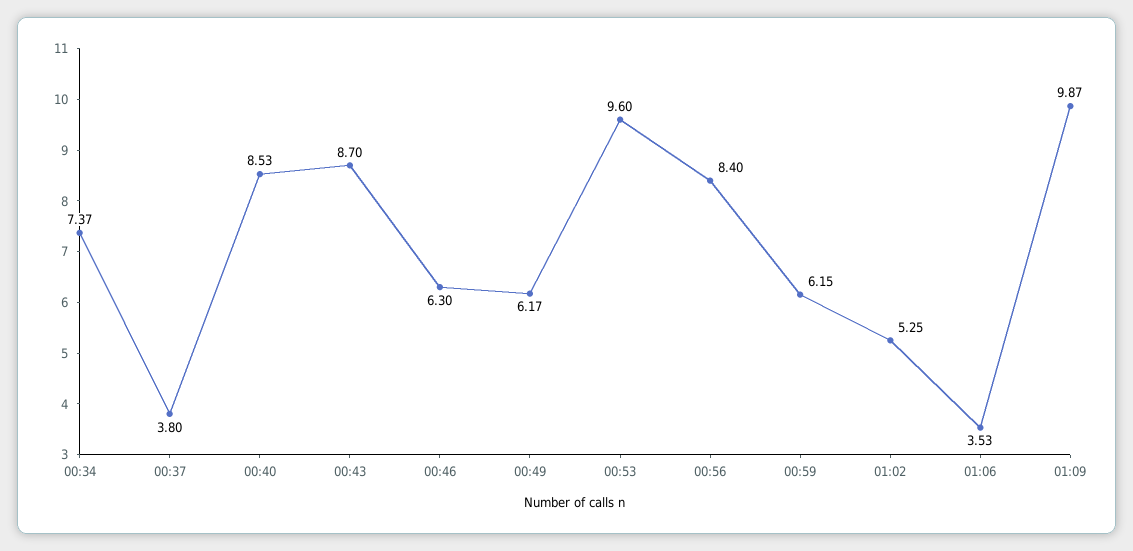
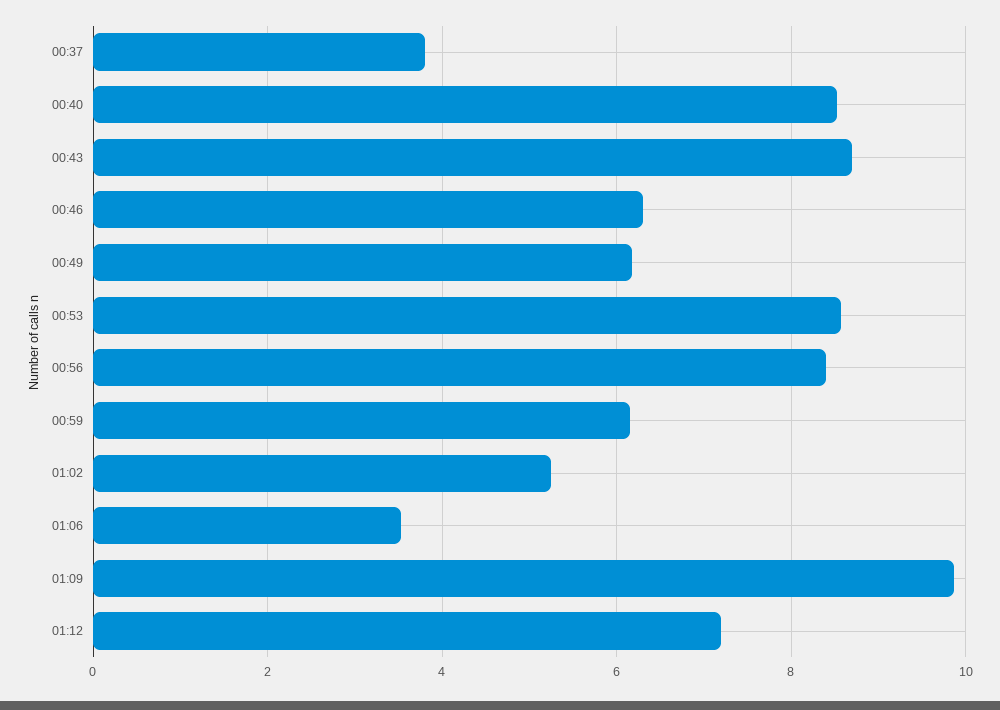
00:34: 7.37 -> none
00:53: 9.6 -> 8.6
01:12: none -> 7.2

